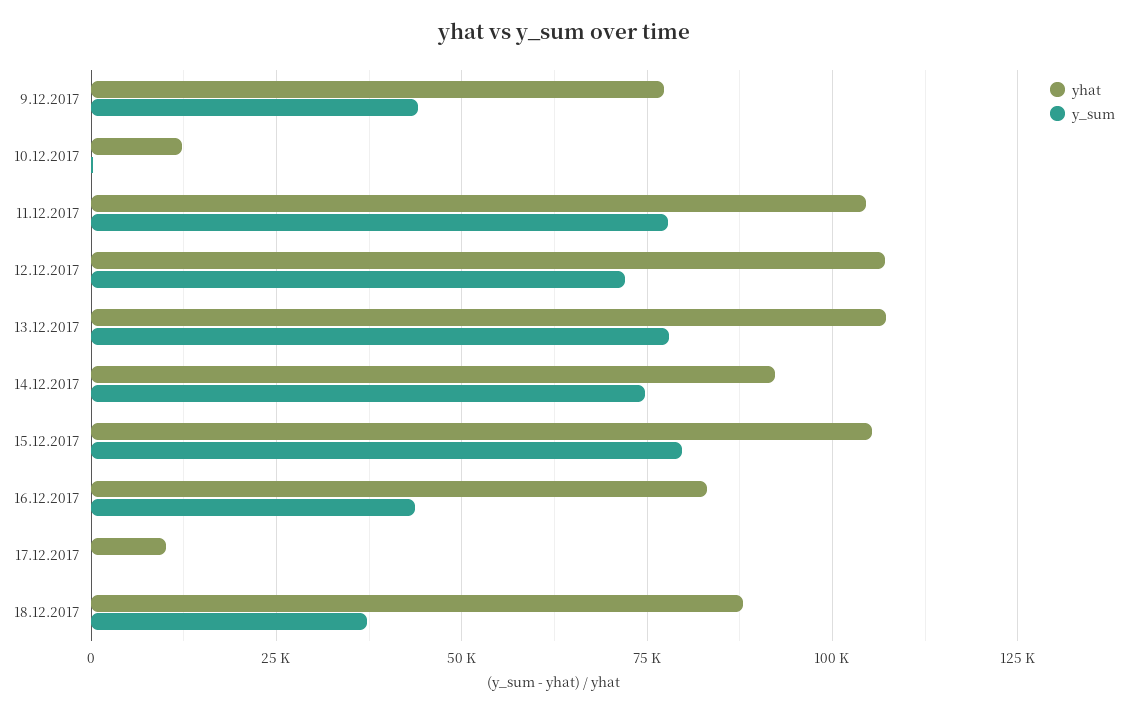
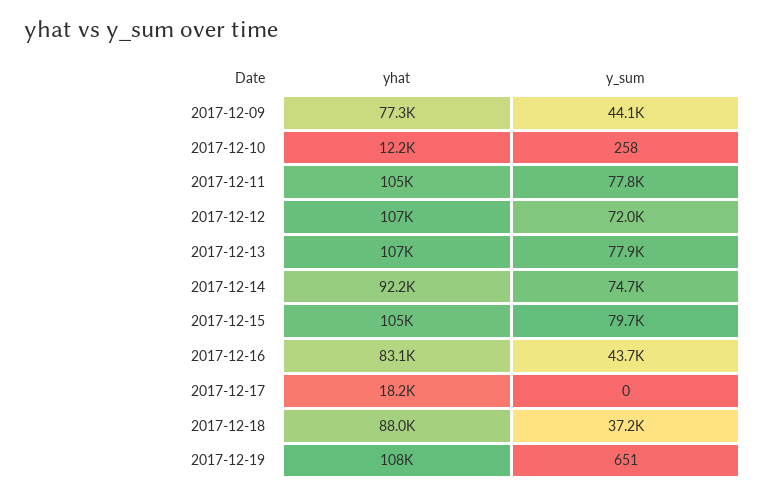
yhat, 17.12.2017: 10000 -> 18200
yhat, 2017-12-19: none -> 108000
y_sum, 2017-12-19: none -> 651

